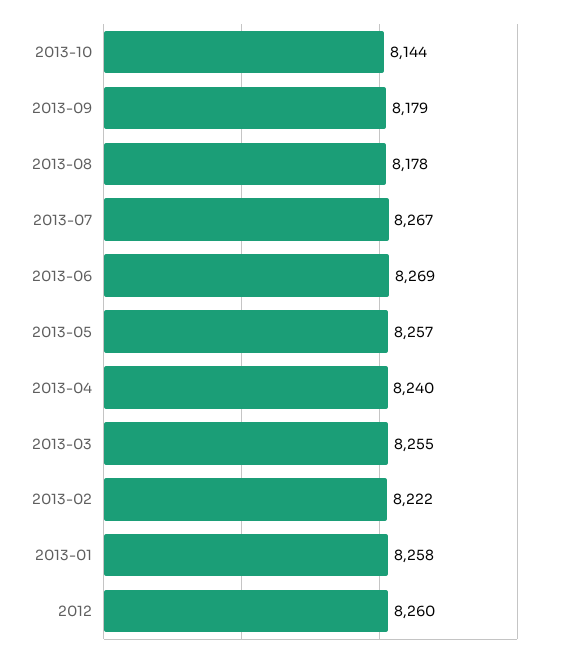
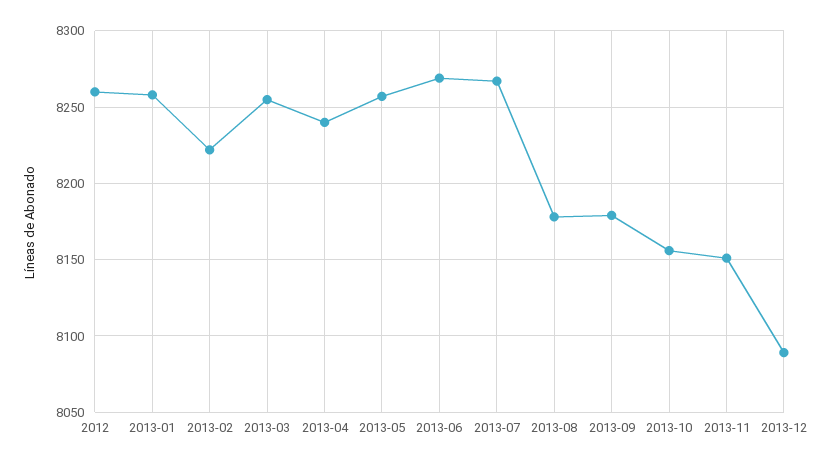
2013-10: 8144 -> 8155
2013-11: none -> 8150
2013-12: none -> 8090

